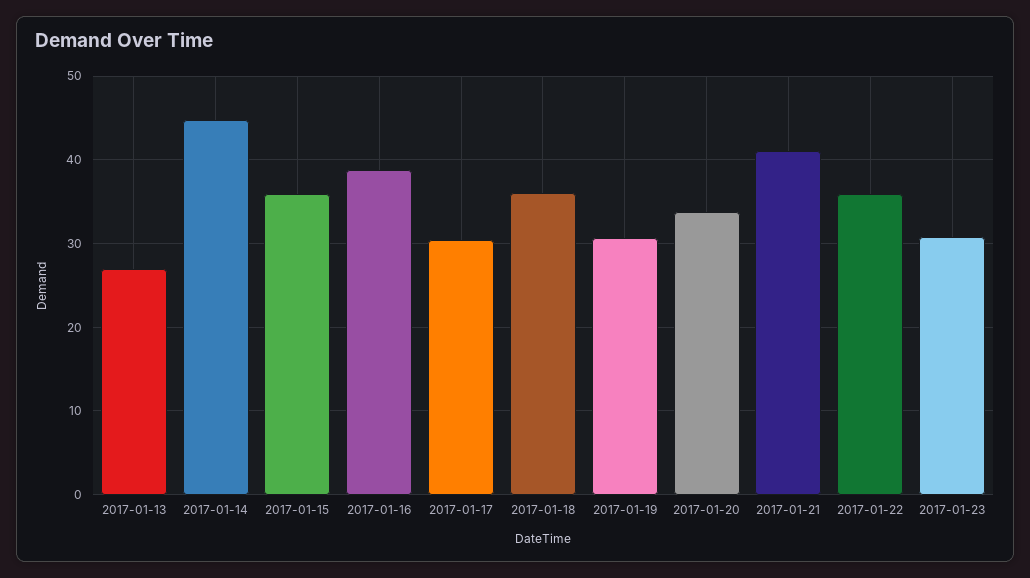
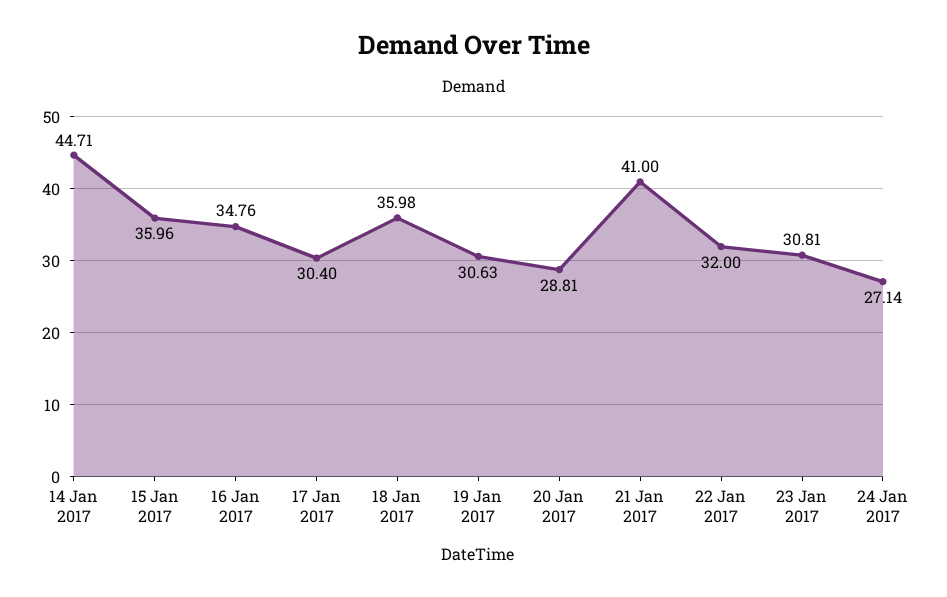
2017-01-13: 27 -> none
2017-01-16: 39 -> 34.76
2017-01-20: 34 -> 28.81
2017-01-22: 36 -> 32
24 Jan 2017: none -> 27.14

